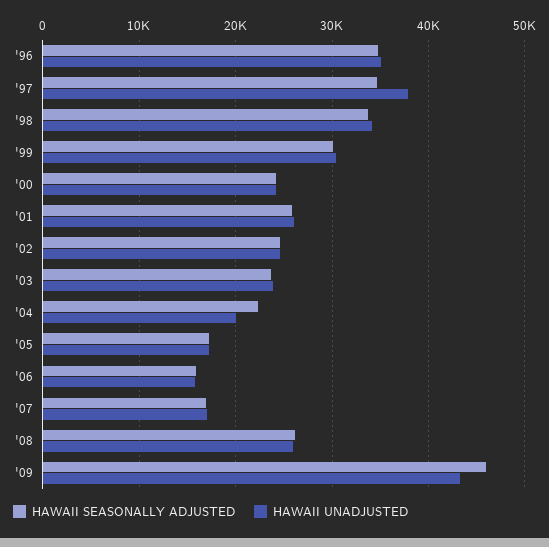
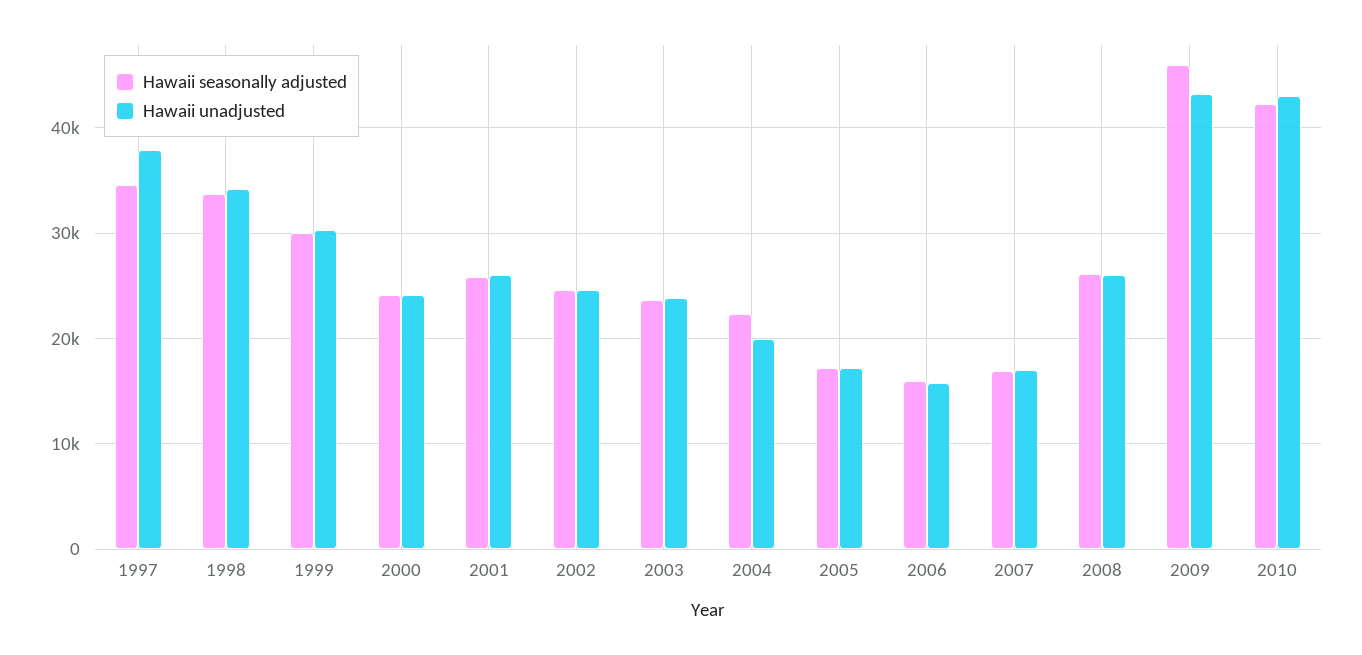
HAWAII SEASONALLY ADJUSTED, '96: 35000 -> none
HAWAII UNADJUSTED, '96: 35000 -> none
HAWAII SEASONALLY ADJUSTED, 2010: none -> 42000
HAWAII UNADJUSTED, 2010: none -> 43000

